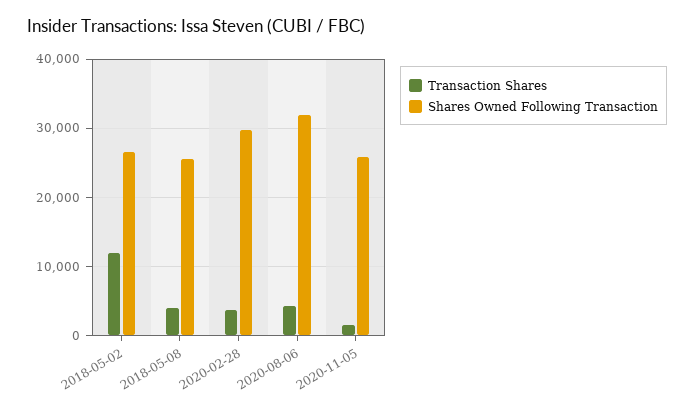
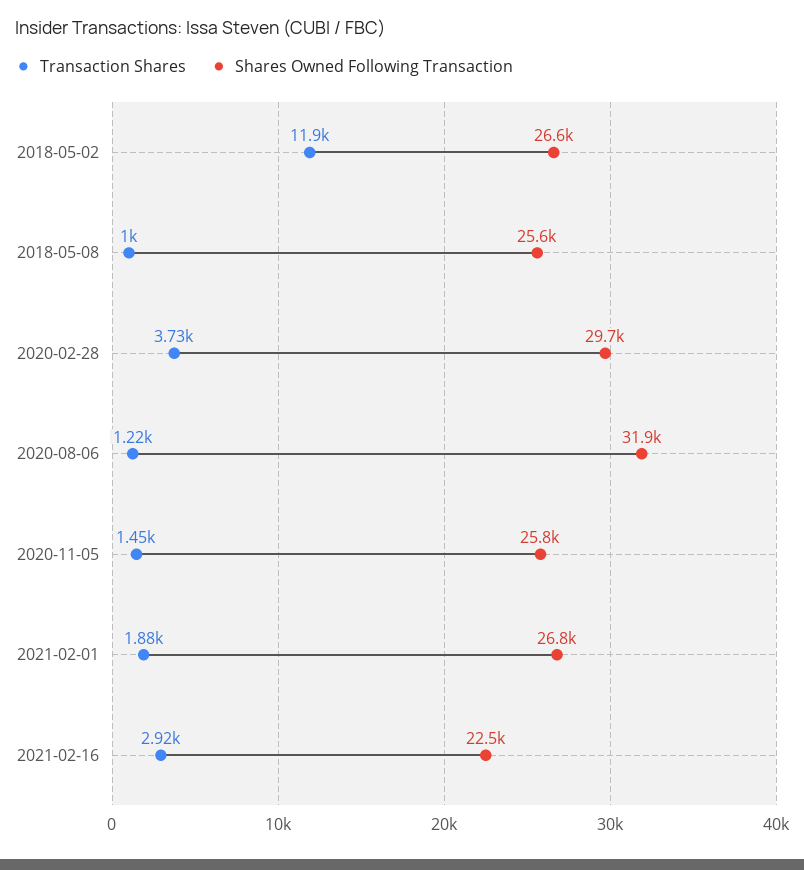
Transaction Shares, 2018-05-08: 4000 -> 1000
Transaction Shares, 2020-08-06: 4000 -> 1220
Transaction Shares, 2021-02-01: none -> 1880
Shares Owned Following Transaction, 2021-02-01: none -> 26800
Transaction Shares, 2021-02-16: none -> 2920
Shares Owned Following Transaction, 2021-02-16: none -> 22500

